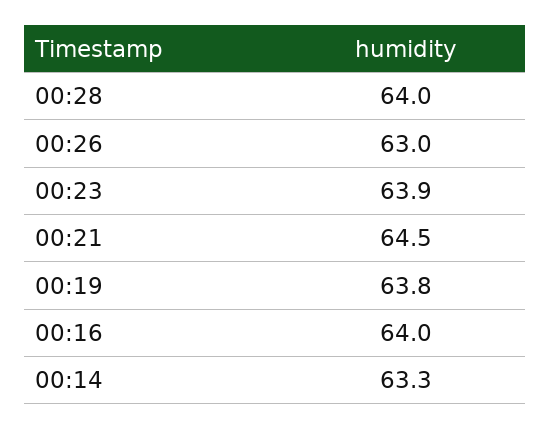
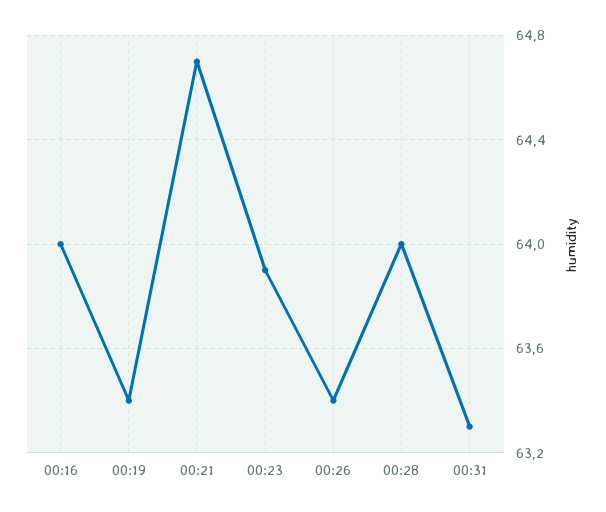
00:26: 63 -> 63.4
00:21: 64.5 -> 64.7
00:19: 63.8 -> 63.4
00:14: 63.3 -> none
00:31: none -> 63.3

